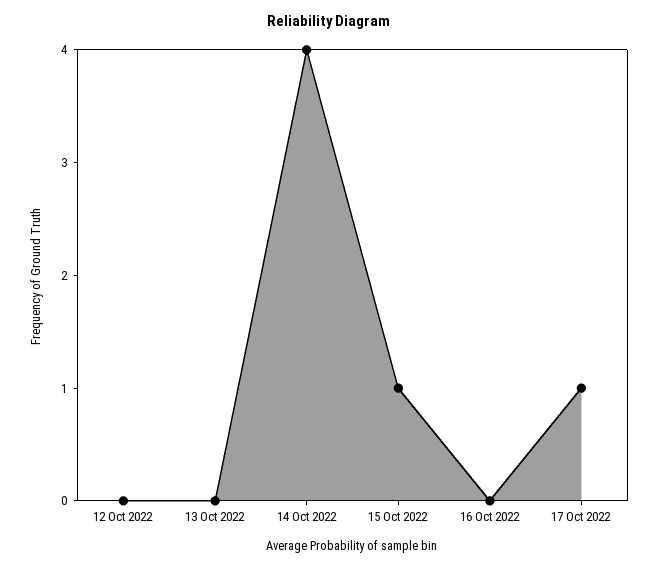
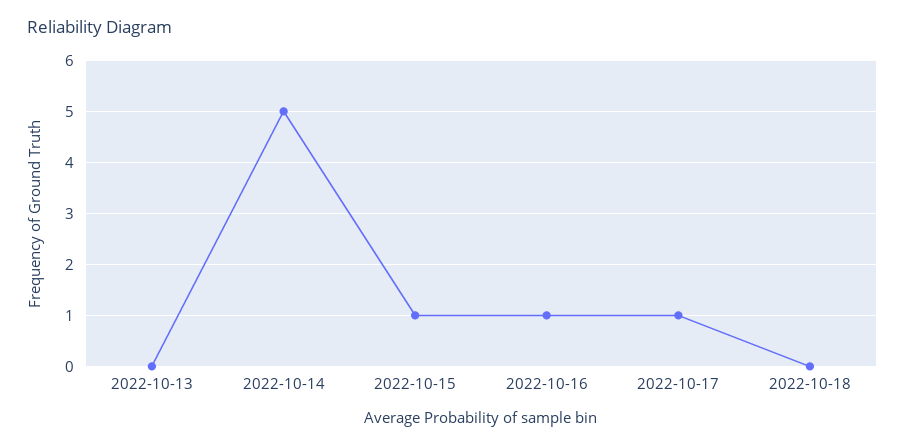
12 Oct 2022: 0 -> none
14 Oct 2022: 4 -> 5
16 Oct 2022: 0 -> 1
2022-10-18: none -> 0

